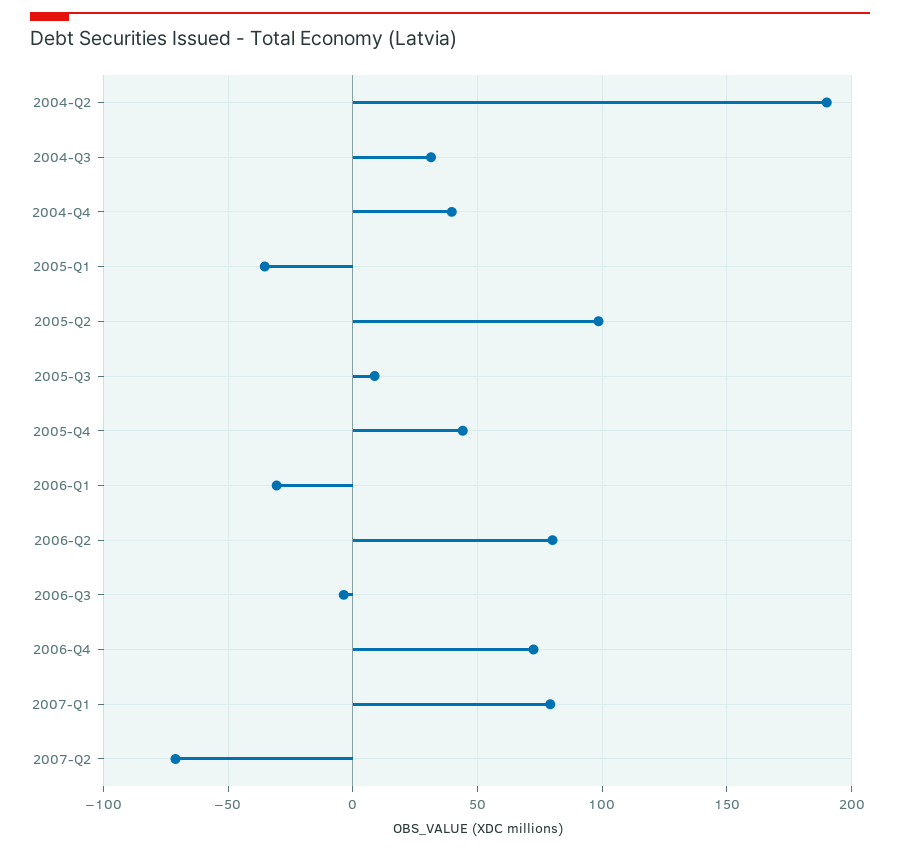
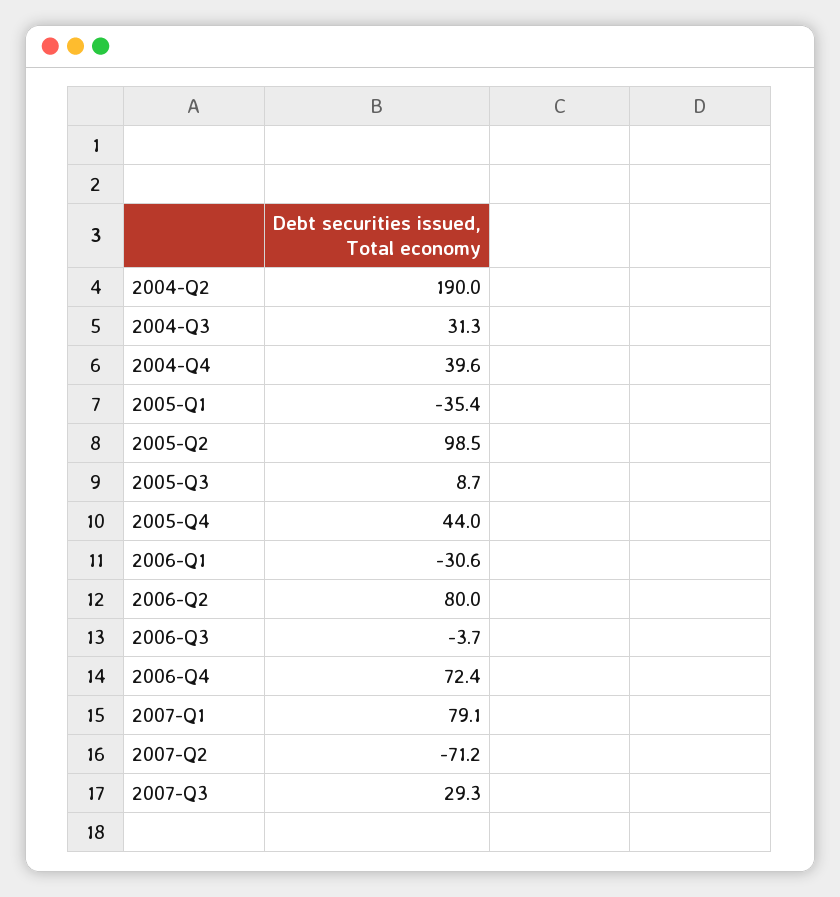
2007-Q3: none -> 29.3

